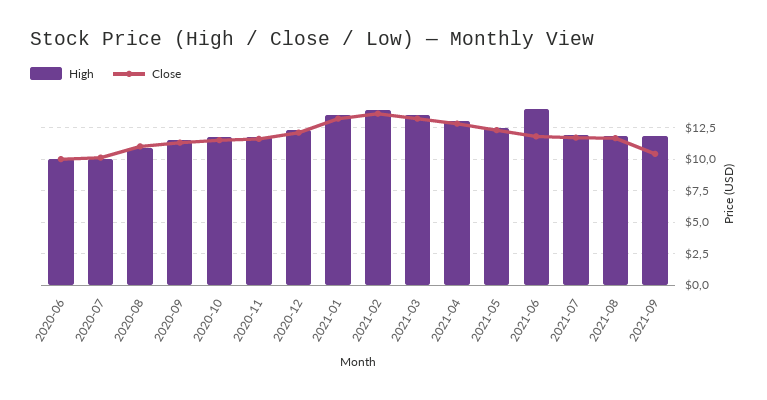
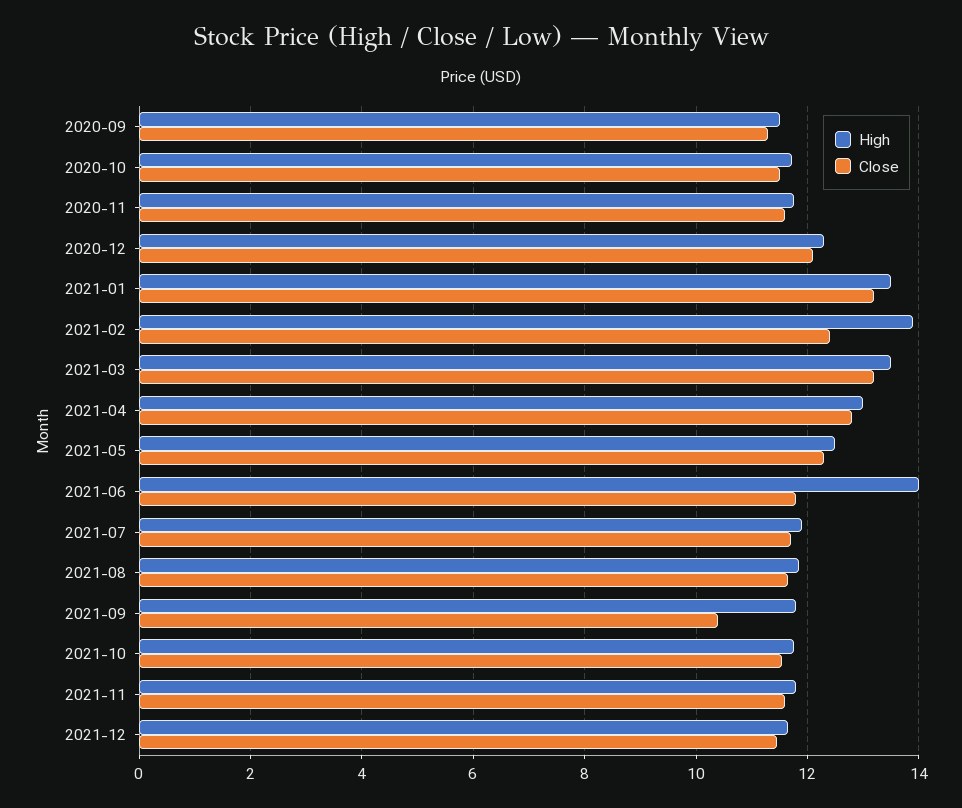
High, 2020-06: 10 -> none
Close, 2020-06: 10 -> none
High, 2020-07: 10 -> none
Close, 2020-07: 10 -> none
High, 2020-08: 11 -> none
Close, 2020-08: 11 -> none
Close, 2021-02: 13.5 -> 12.4
High, 2021-10: none -> 11.8
Close, 2021-10: none -> 11.6
High, 2021-11: none -> 11.8
Close, 2021-11: none -> 11.6
High, 2021-12: none -> 11.6
Close, 2021-12: none -> 11.4

